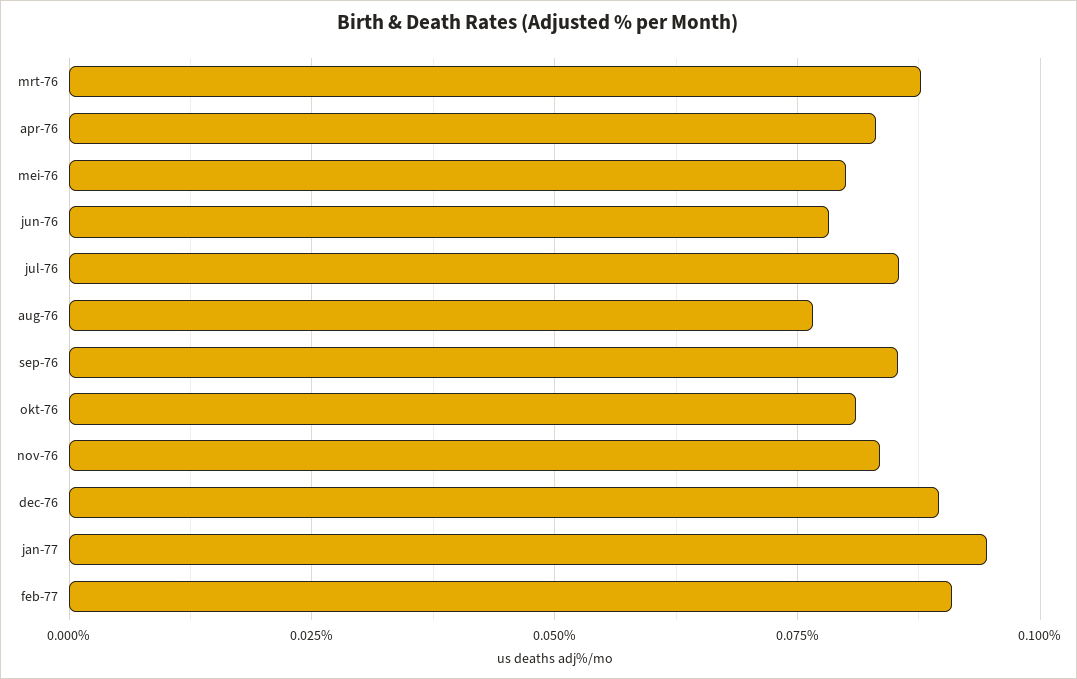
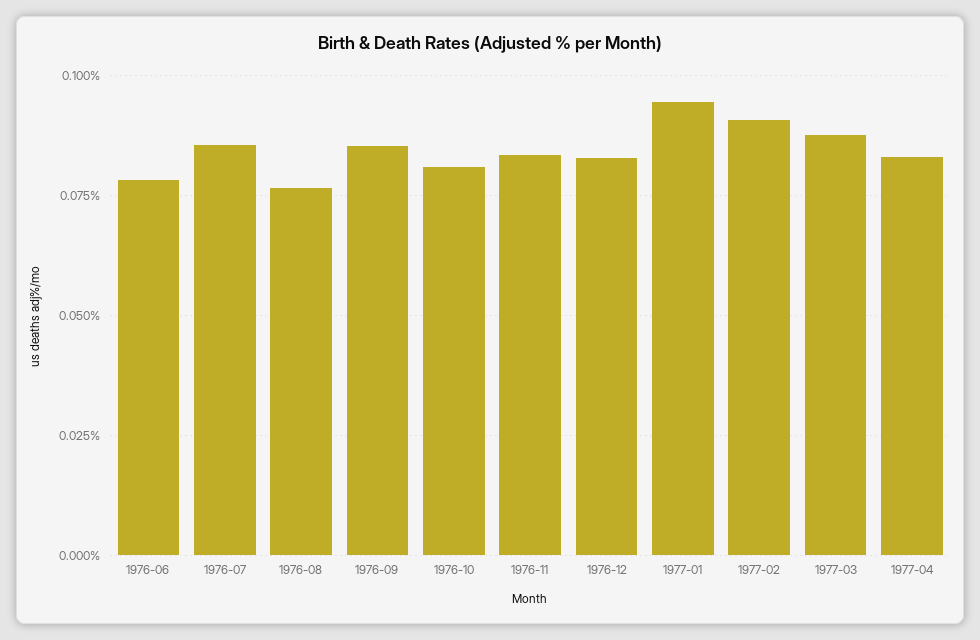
mrt-76: 0.0875 -> none
apr-76: 0.0825 -> none
mei-76: 0.08 -> none
dec-76: 0.09 -> 0.0825
1977-03: none -> 0.0875
1977-04: none -> 0.0825

